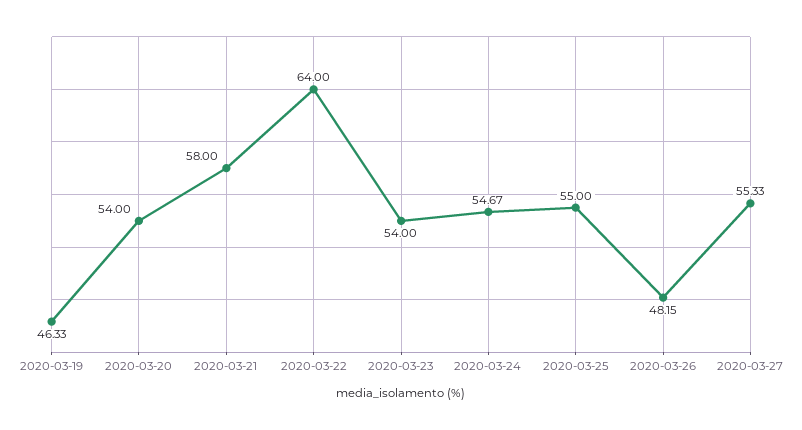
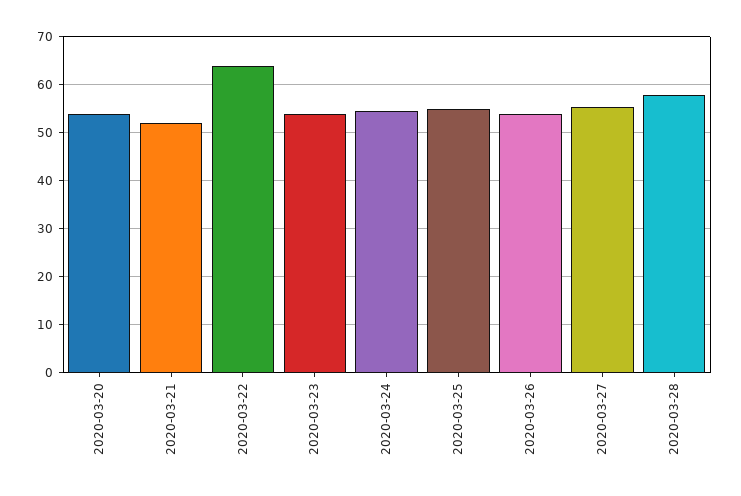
2020-03-19: 46.33 -> none
2020-03-21: 58 -> 52
2020-03-26: 48.15 -> 54
2020-03-28: none -> 58

